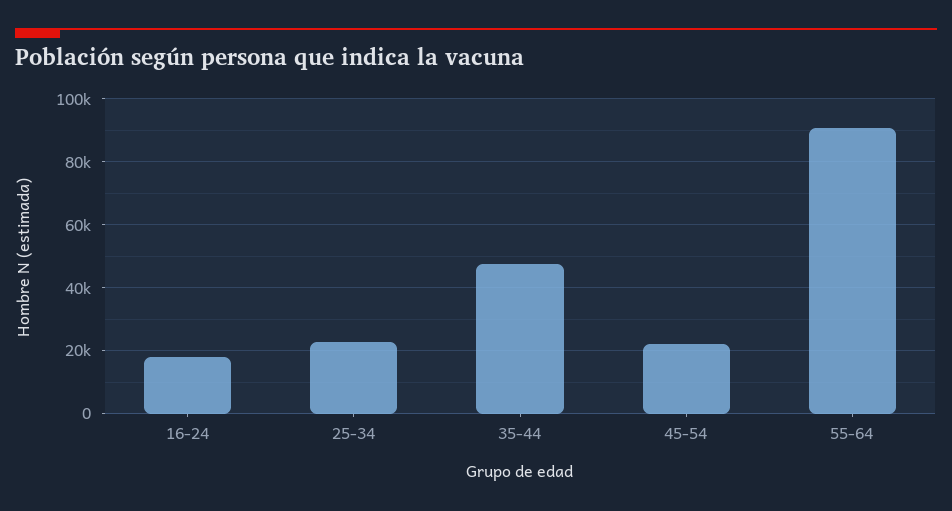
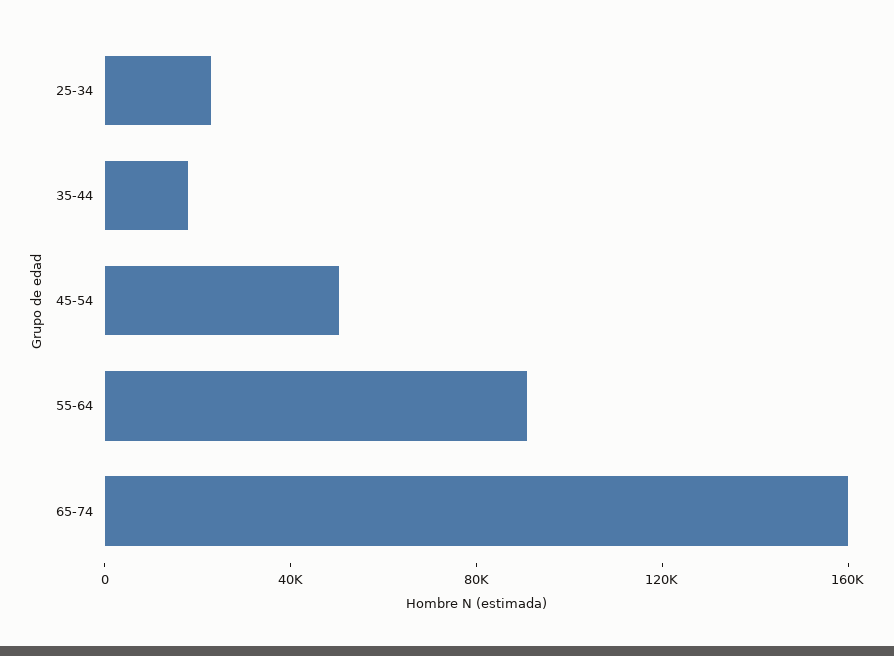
16-24: 18000 -> none
35-44: 48000 -> 20000
45-54: 22000 -> 50000
65-74: none -> 160000

